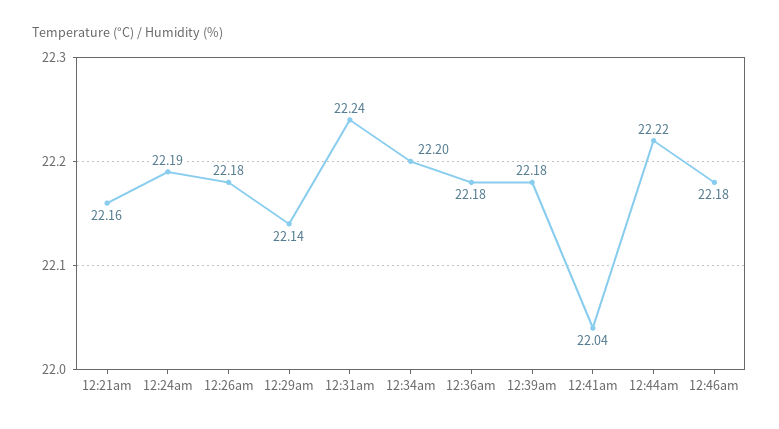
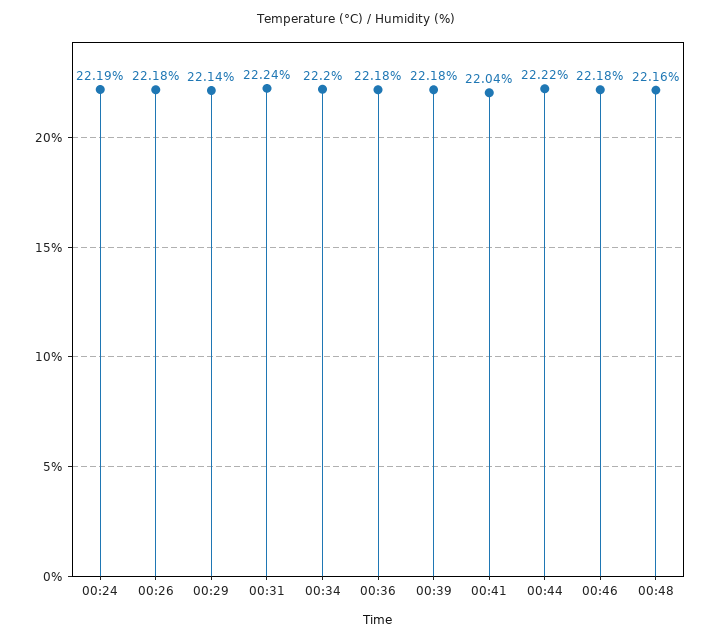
12:21am: 22.16 -> none
00:48: none -> 22.16

